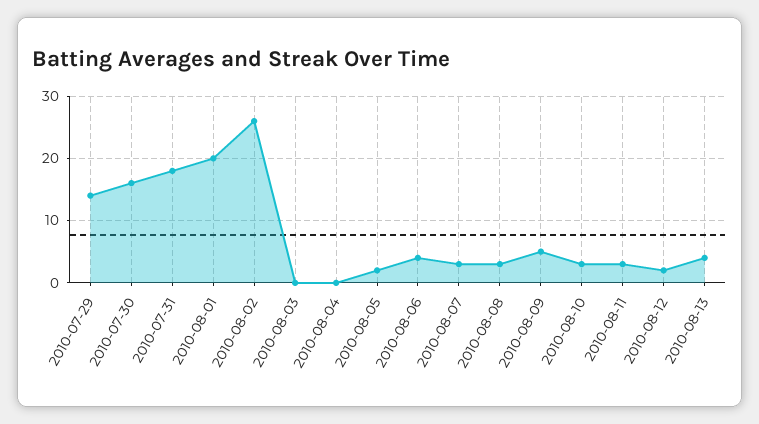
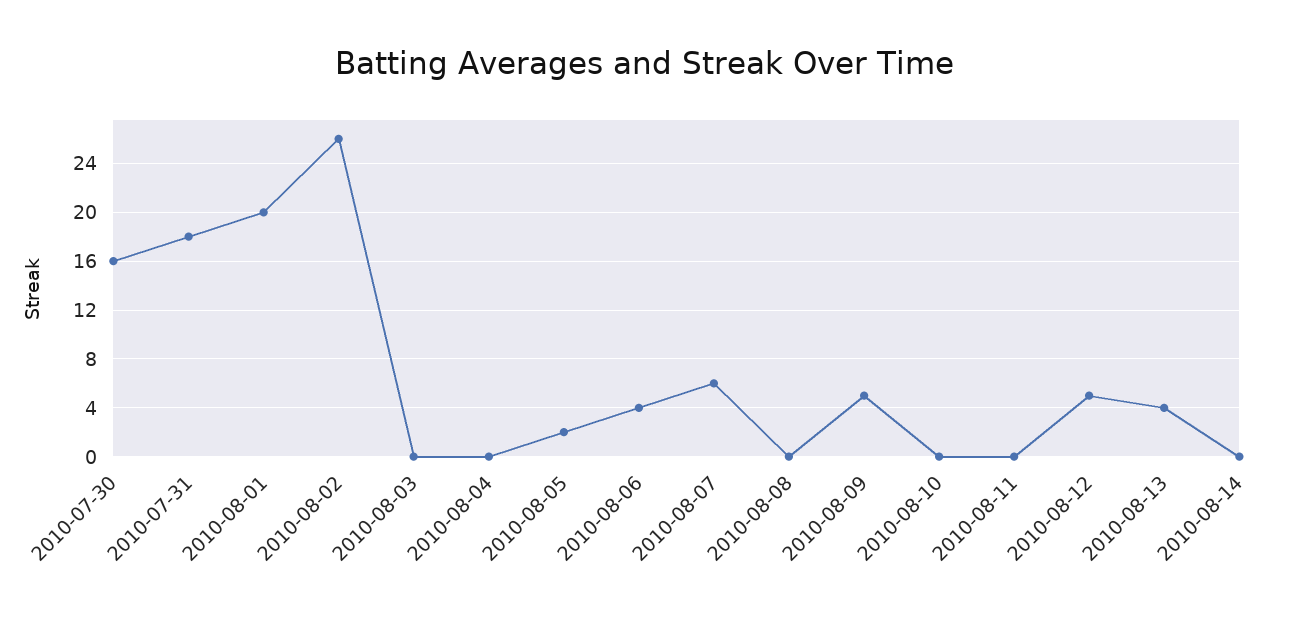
2010-07-29: 14 -> none
2010-08-07: 3 -> 6
2010-08-08: 3 -> 0
2010-08-10: 3 -> 0
2010-08-11: 3 -> 0
2010-08-12: 2 -> 5
2010-08-14: none -> 0

